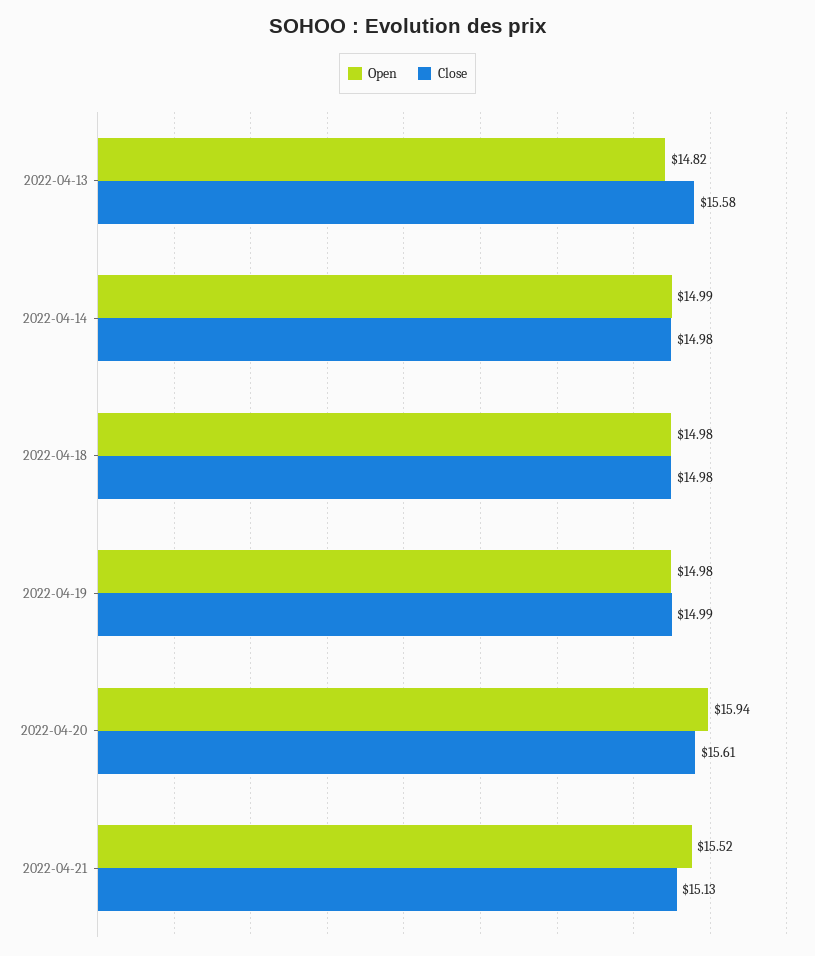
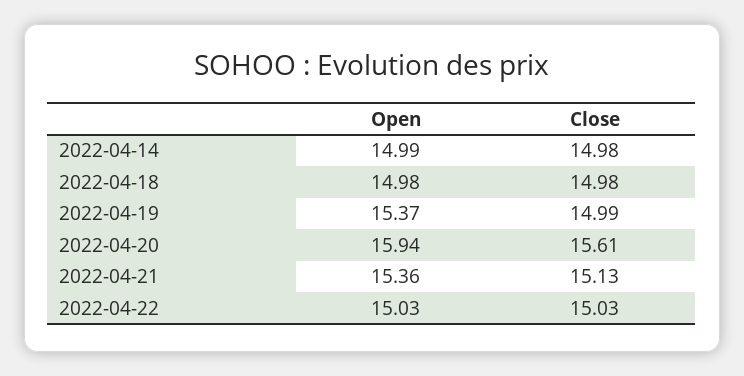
Open, 2022-04-13: 14.82 -> none
Close, 2022-04-13: 15.58 -> none
Open, 2022-04-19: 14.98 -> 15.37
Open, 2022-04-21: 15.52 -> 15.36
Open, 2022-04-22: none -> 15.03
Close, 2022-04-22: none -> 15.03

